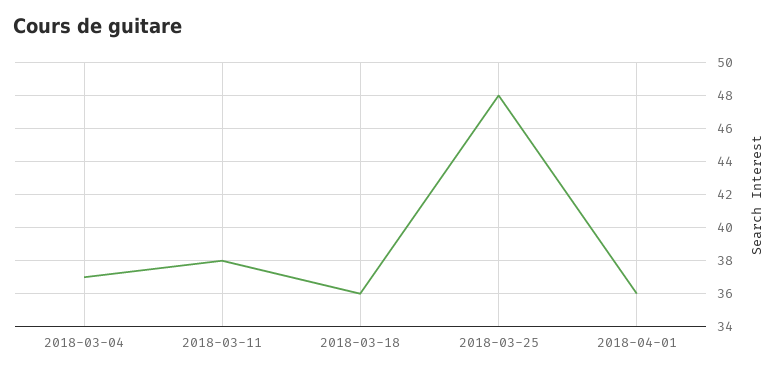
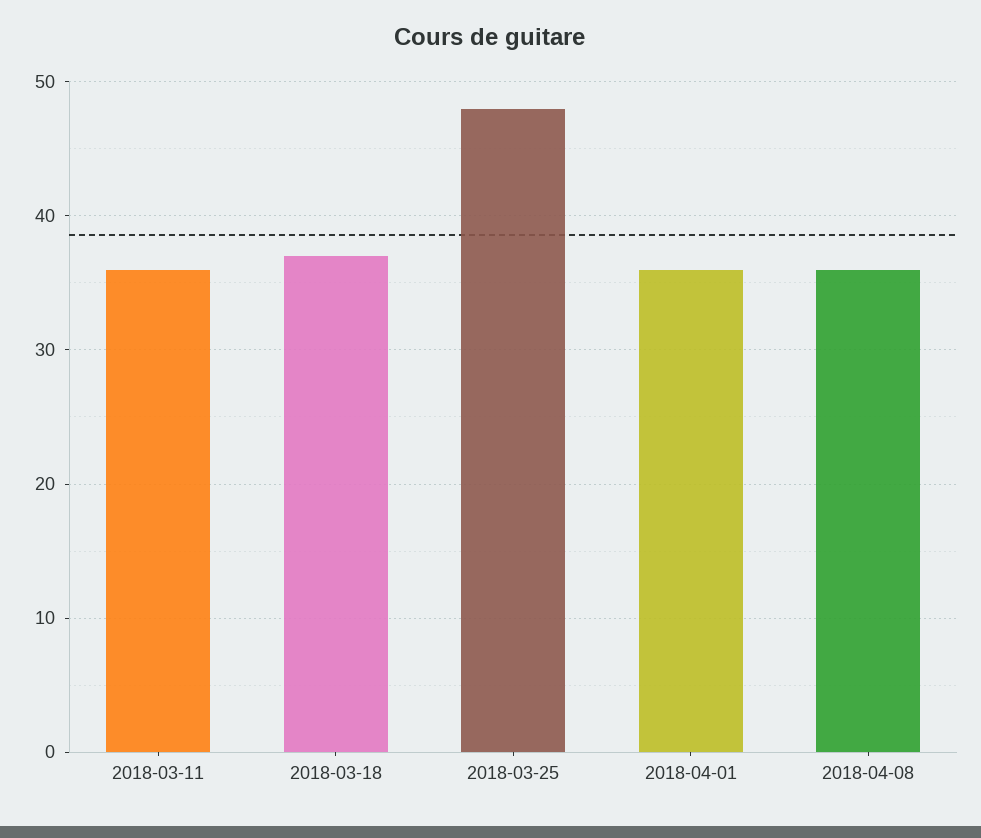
2018-03-04: 37 -> none
2018-03-11: 38 -> 36
2018-03-18: 36 -> 37
2018-04-08: none -> 36

